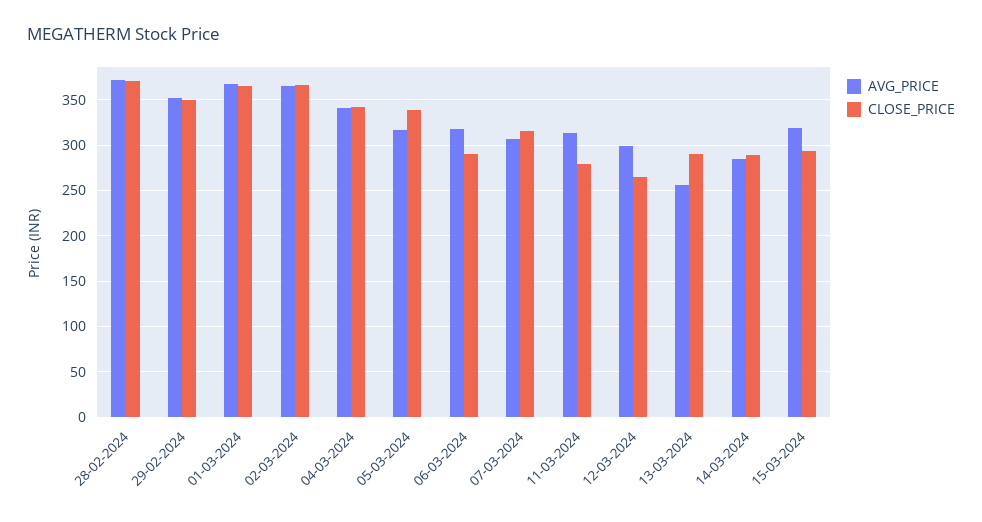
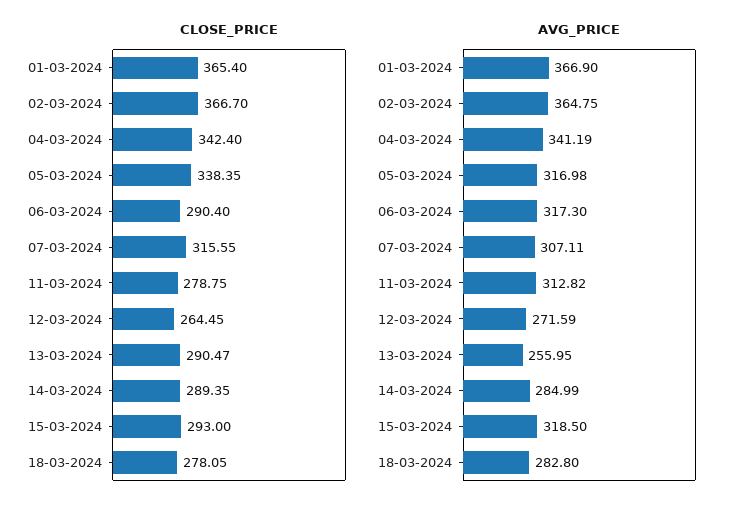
AVG_PRICE, 28-02-2024: 370 -> none
CLOSE_PRICE, 28-02-2024: 370 -> none
AVG_PRICE, 29-02-2024: 350 -> none
CLOSE_PRICE, 29-02-2024: 350 -> none
AVG_PRICE, 12-03-2024: 300 -> 271.59
CLOSE_PRICE, 18-03-2024: none -> 278.05
AVG_PRICE, 18-03-2024: none -> 282.8

